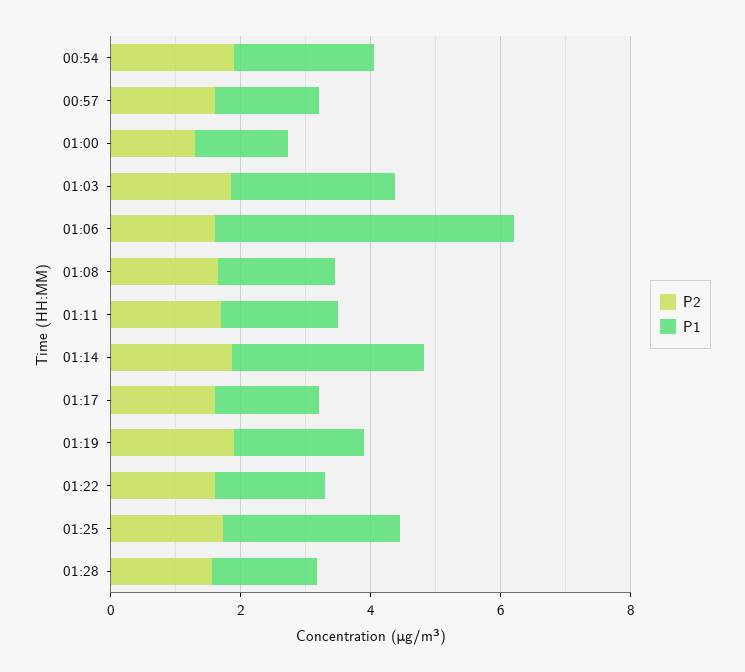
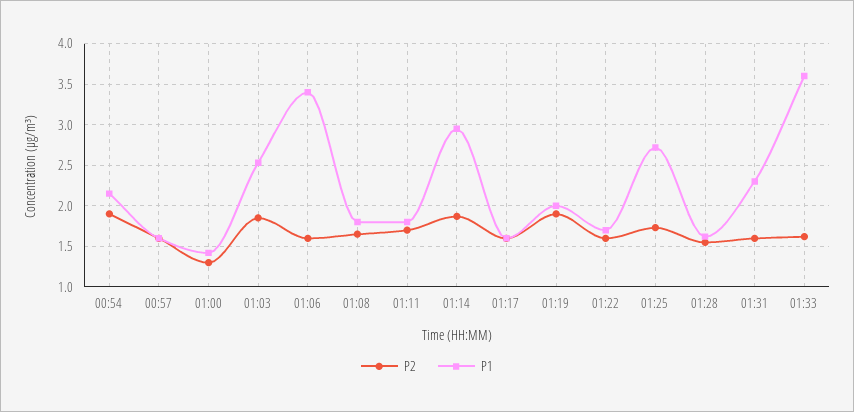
P1, 01:06: 4.5 -> 3.4
P2, 01:31: none -> 1.6
P1, 01:31: none -> 2.3
P2, 01:33: none -> 1.6
P1, 01:33: none -> 3.6

